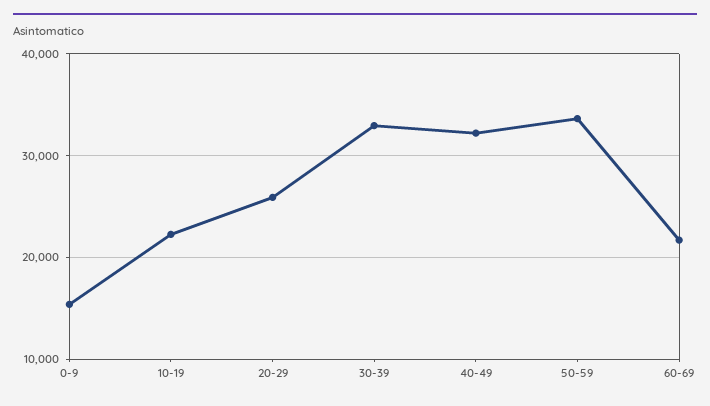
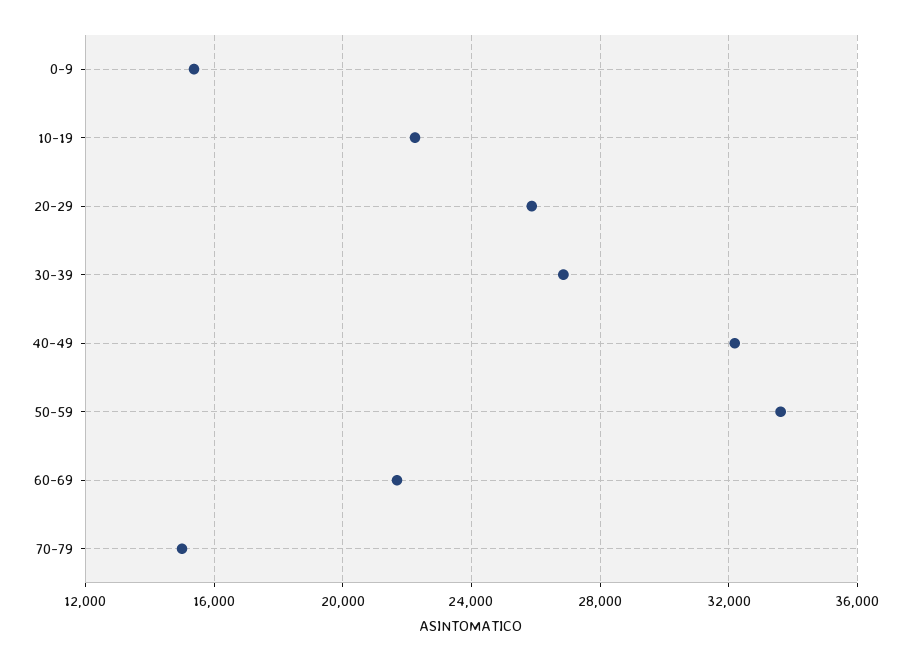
30-39: 33000 -> 27000
70-79: none -> 15000

